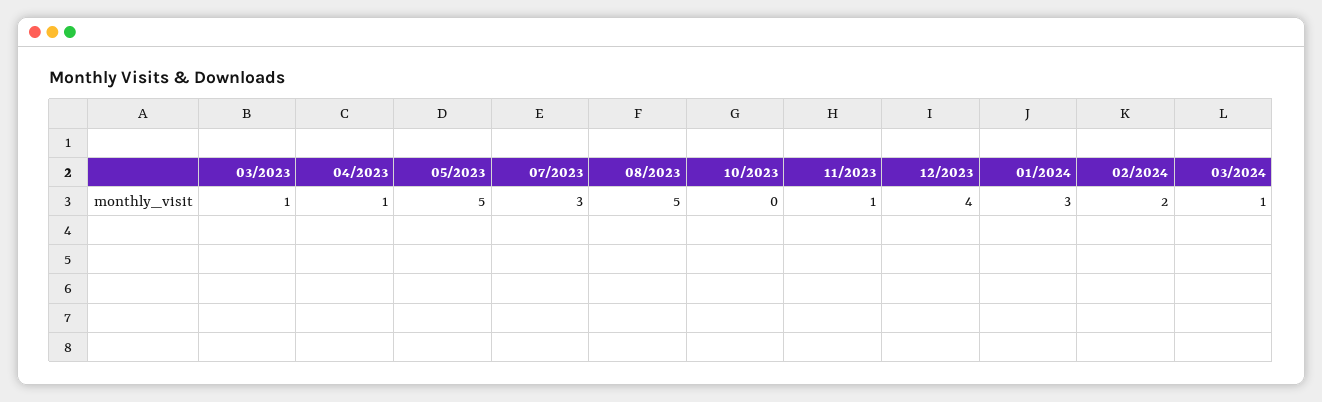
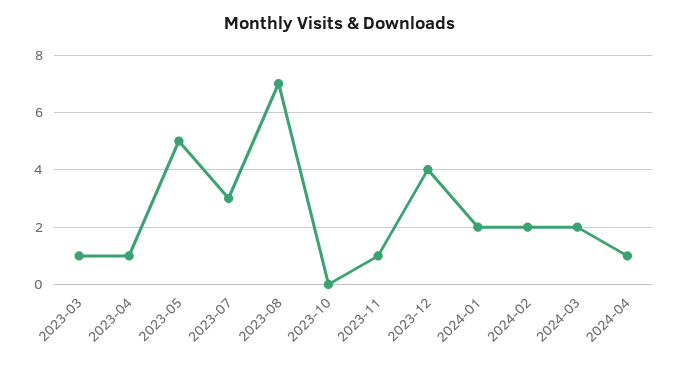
08/2023: 5 -> 7
01/2024: 3 -> 2
03/2024: 1 -> 2
2024-04: none -> 1

